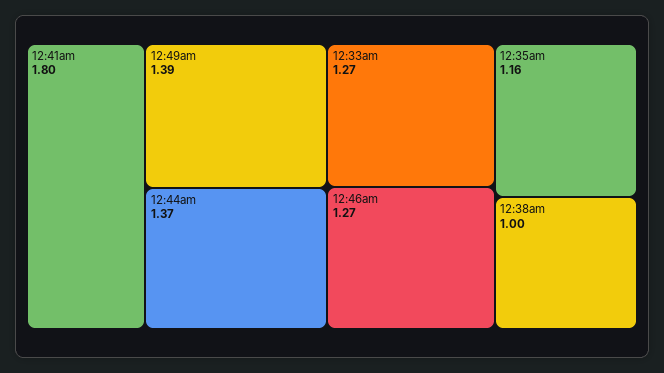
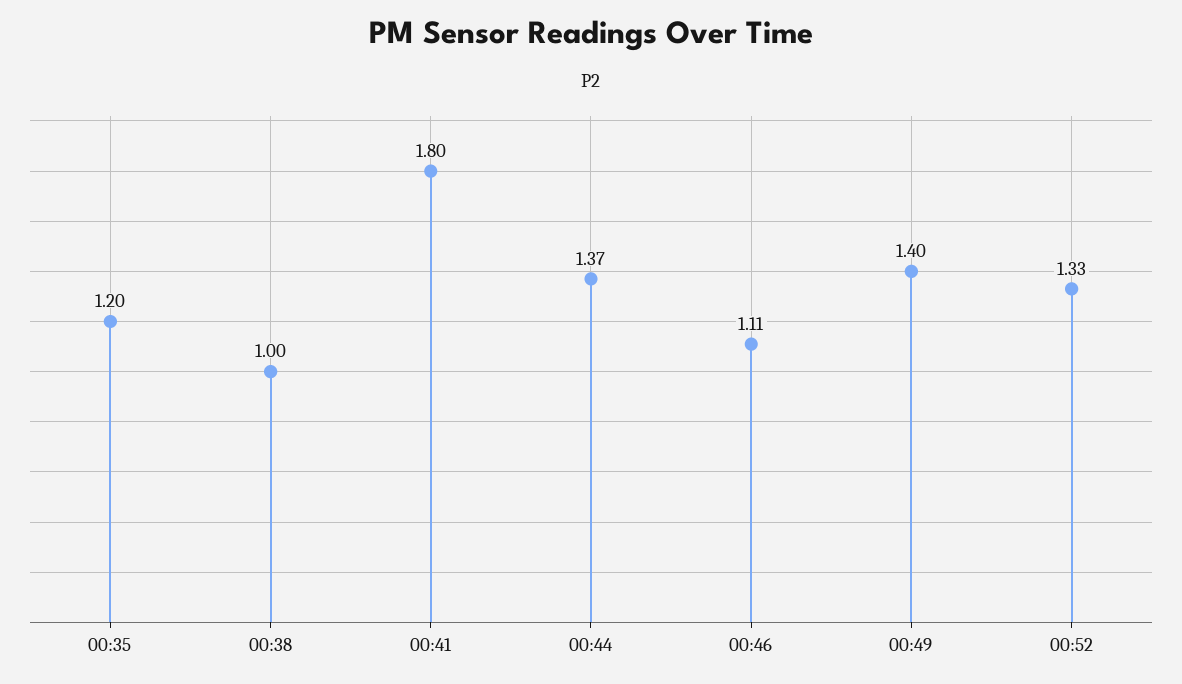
12:49am: 1.39 -> 1.4
12:33am: 1.27 -> none
12:46am: 1.27 -> 1.11
12:35am: 1.16 -> 1.2
00:52: none -> 1.33

